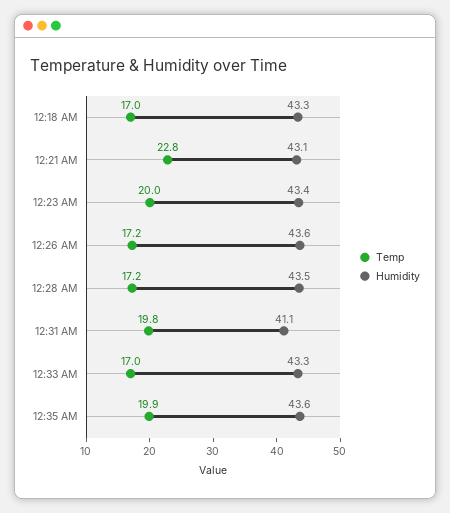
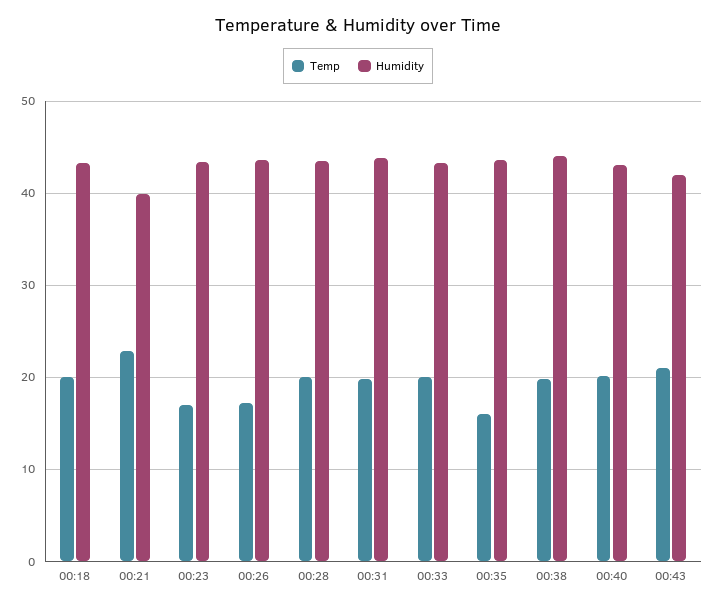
Temp, 12:18 AM: 17 -> 20
Humidity, 12:21 AM: 43.1 -> 40
Temp, 12:23 AM: 20 -> 17
Temp, 12:28 AM: 17.2 -> 20
Humidity, 12:31 AM: 41.1 -> 44
Temp, 12:33 AM: 17 -> 20
Temp, 12:35 AM: 19.9 -> 16
Temp, 00:38: none -> 20
Humidity, 00:38: none -> 44
Temp, 00:40: none -> 20
Humidity, 00:40: none -> 43
Temp, 00:43: none -> 21
Humidity, 00:43: none -> 42

